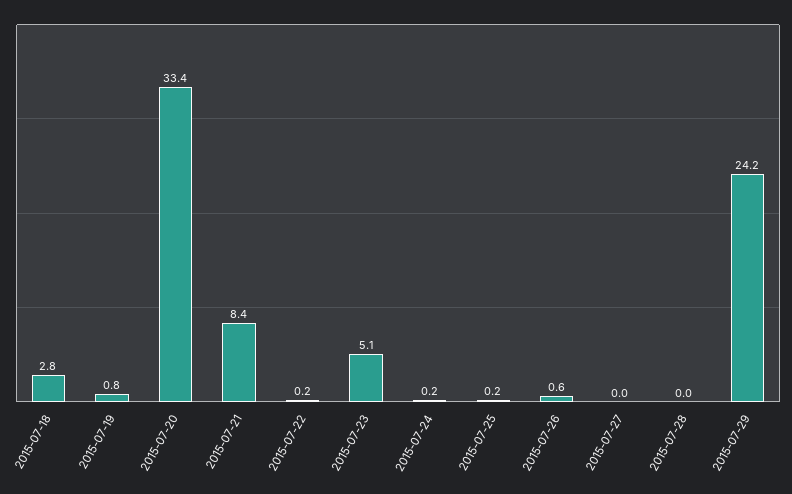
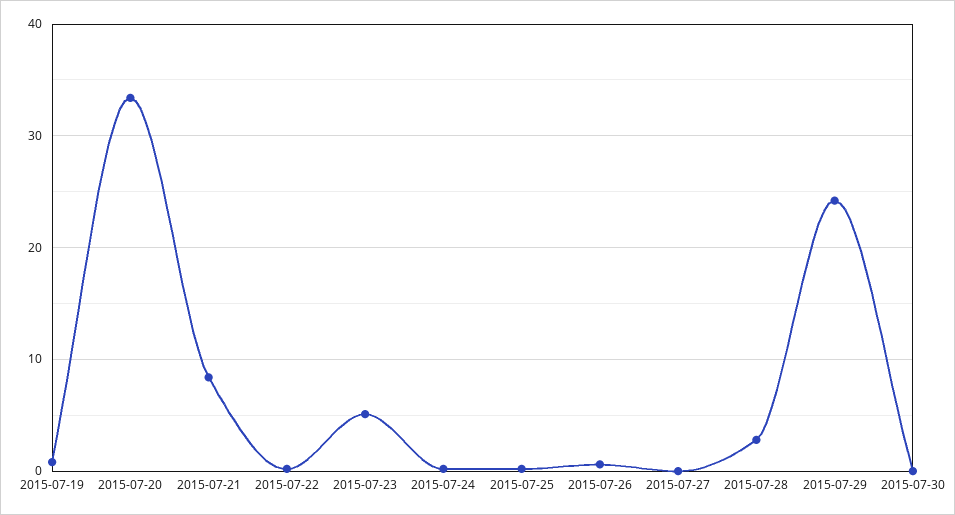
2015-07-18: 2.8 -> none
2015-07-28: 0 -> 3
2015-07-30: none -> 0

